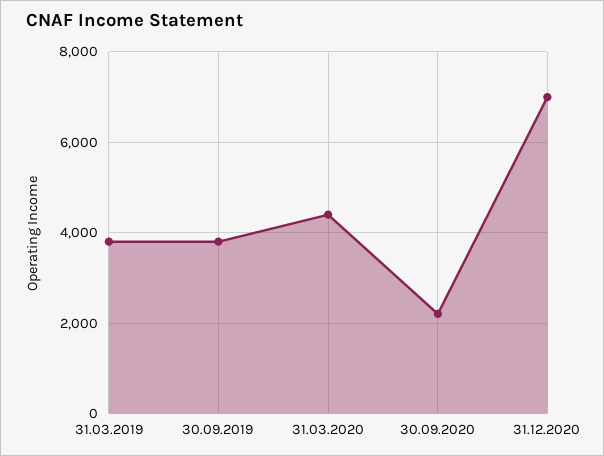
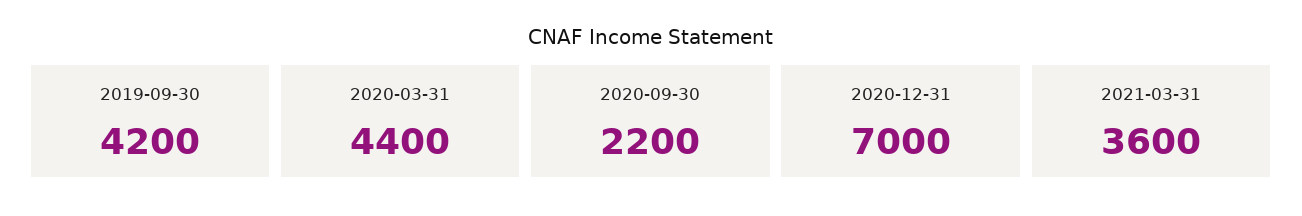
31.03.2019: 3800 -> none
30.09.2019: 3800 -> 4200
2021-03-31: none -> 3600

